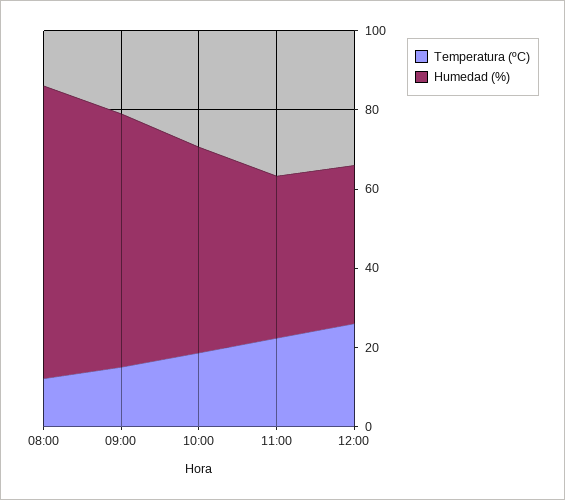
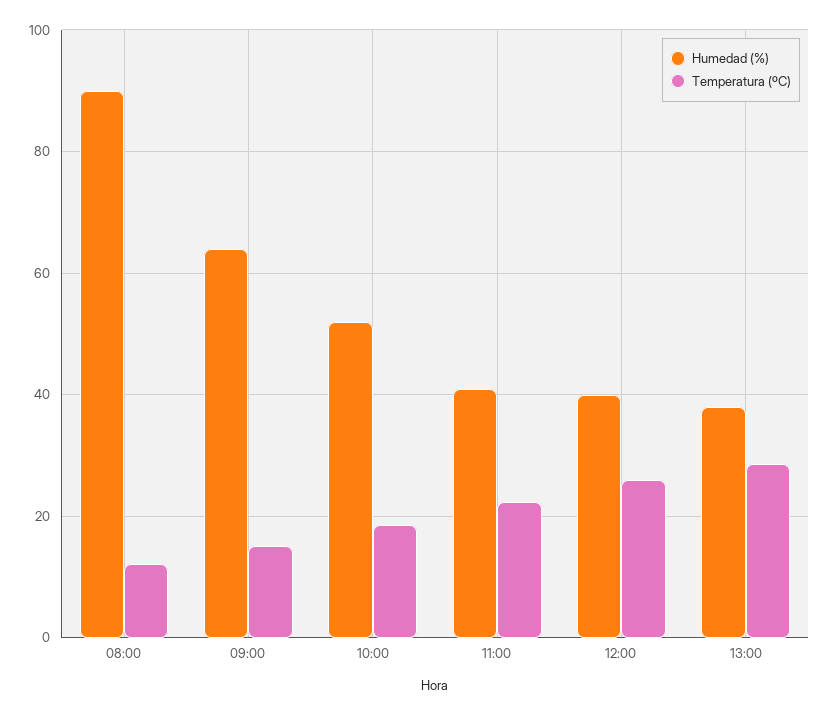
Humedad (%), 08:00: 75 -> 90
Humedad (%), 13:00: none -> 38
Temperatura (ºC), 13:00: none -> 28

